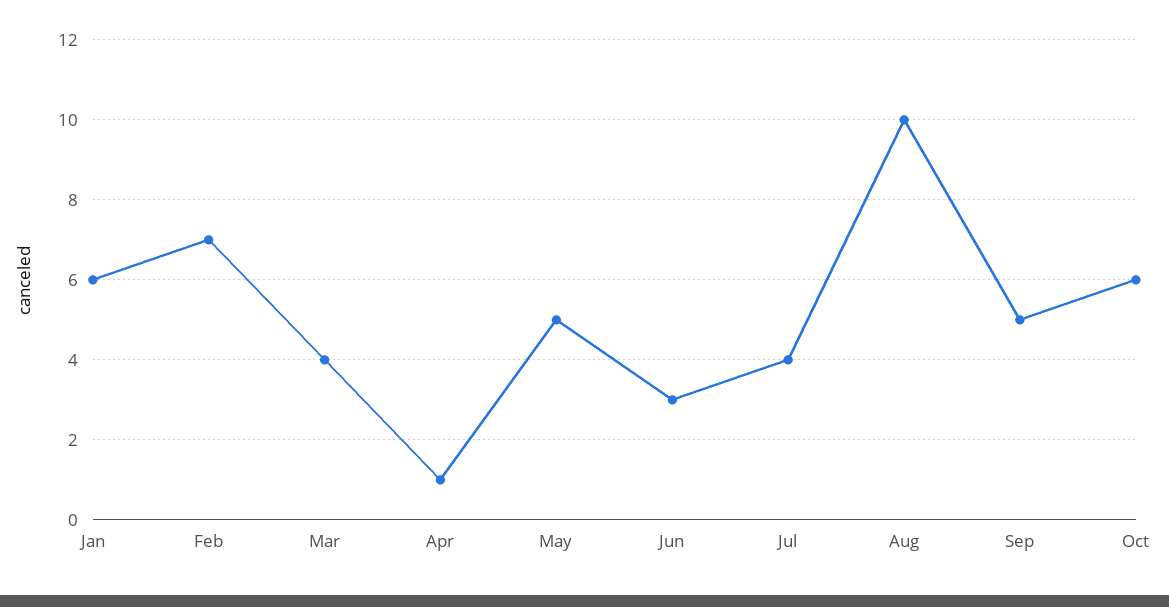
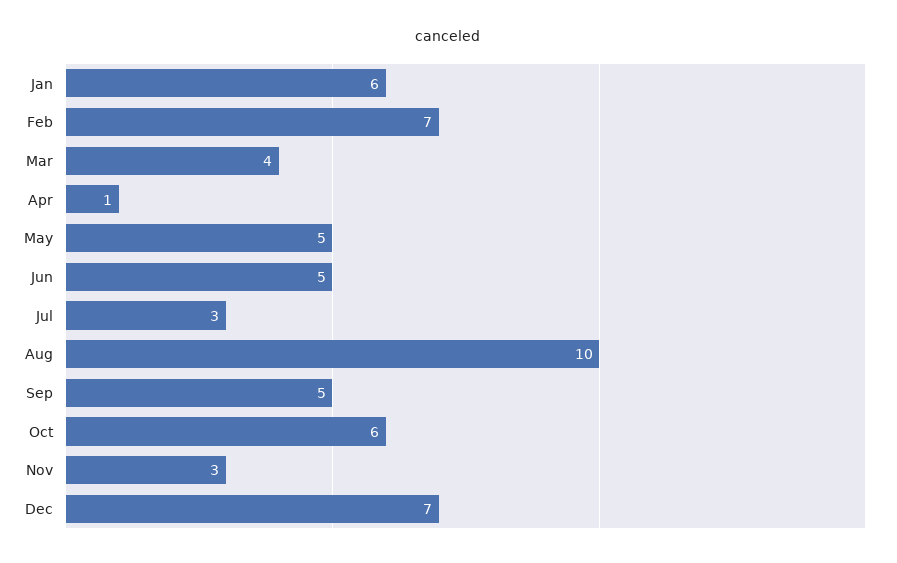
Jun: 3 -> 5
Jul: 4 -> 3
Nov: none -> 3
Dec: none -> 7

